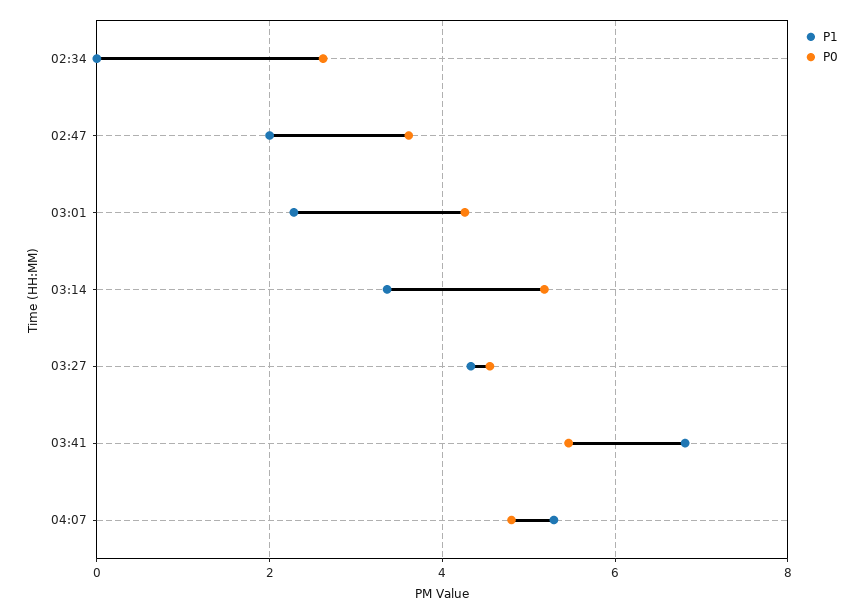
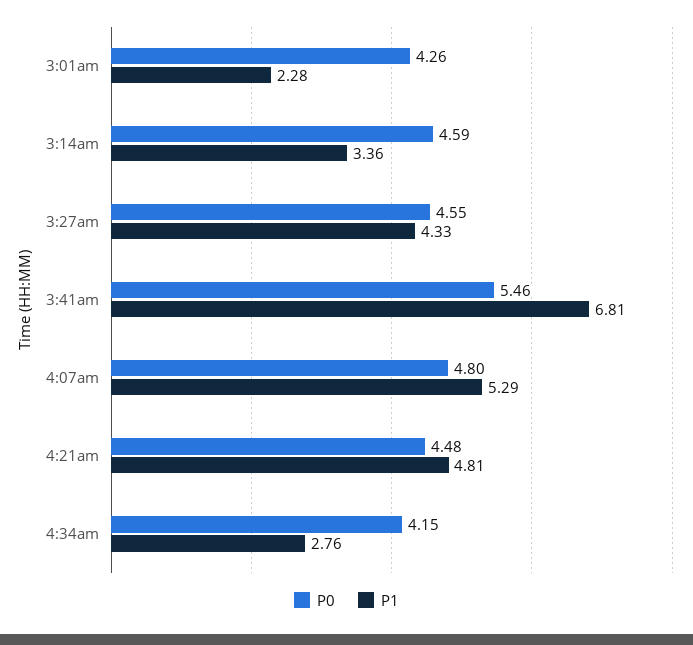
P1, 02:34: 0 -> none
P0, 02:34: 2.6 -> none
P1, 02:47: 2 -> none
P0, 02:47: 3.6 -> none
P0, 03:14: 5.2 -> 4.59
P0, 4:21am: none -> 4.48
P1, 4:21am: none -> 4.81
P0, 4:34am: none -> 4.15
P1, 4:34am: none -> 2.76

